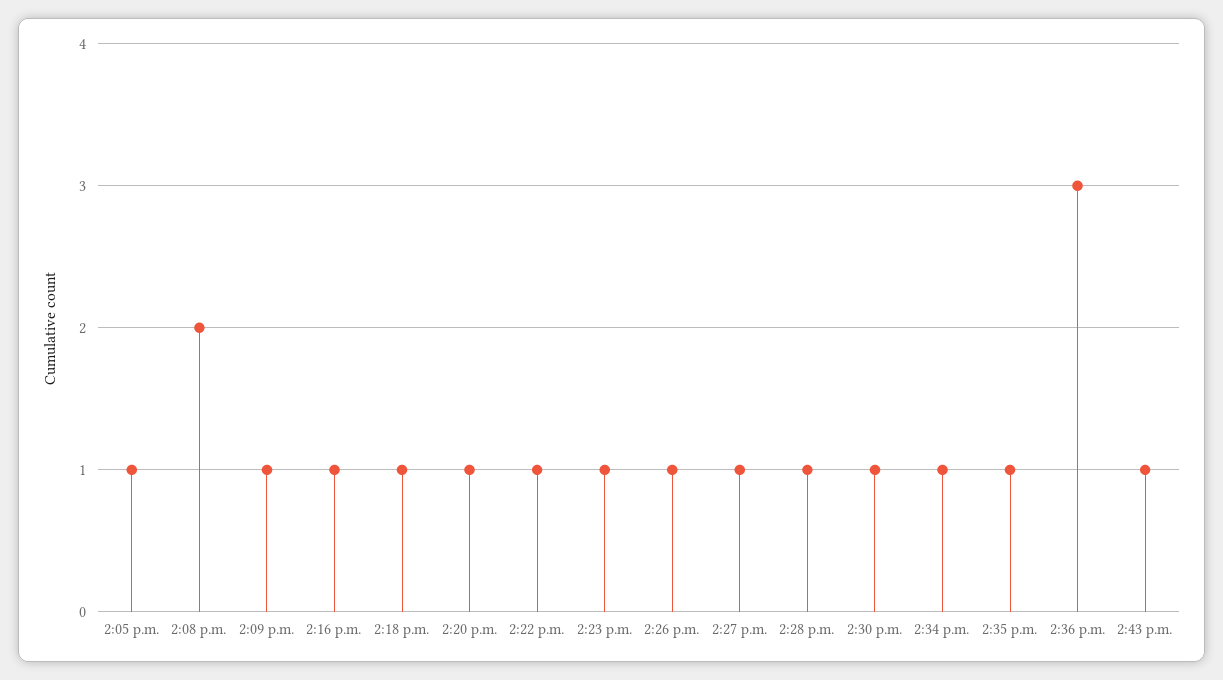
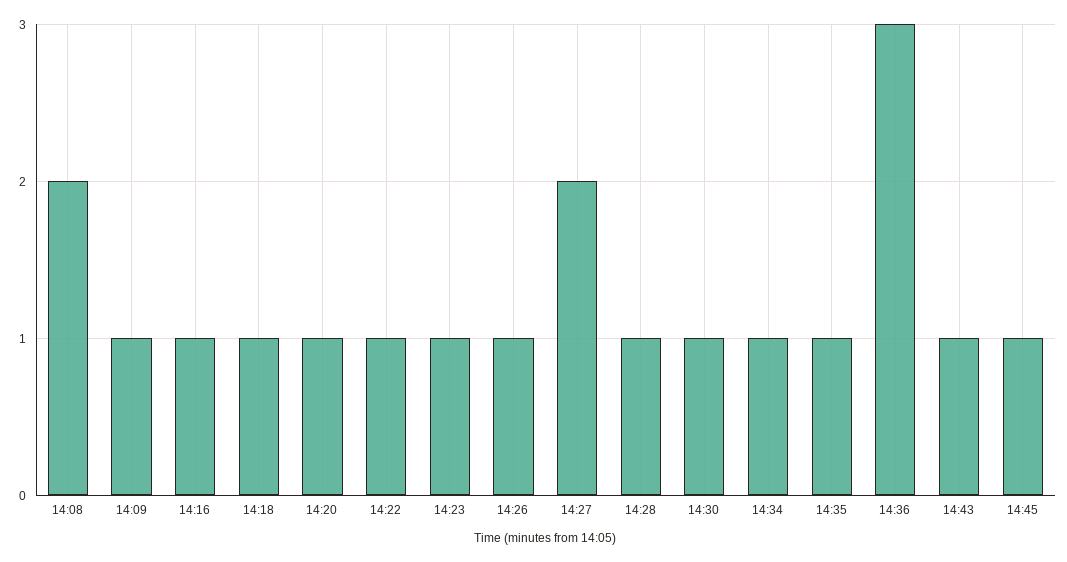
2:05 p.m.: 1 -> none
2:27 p.m.: 1 -> 2
14:45: none -> 1

